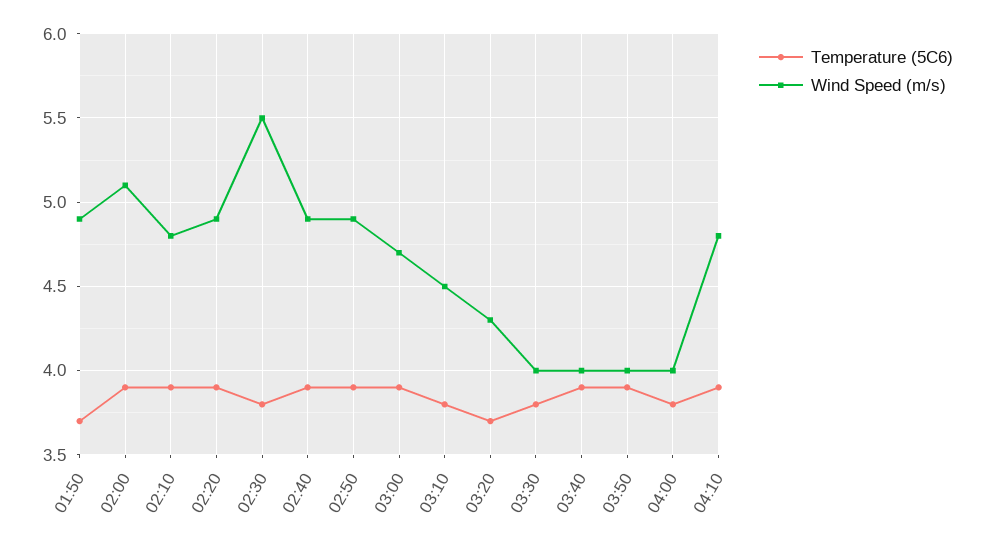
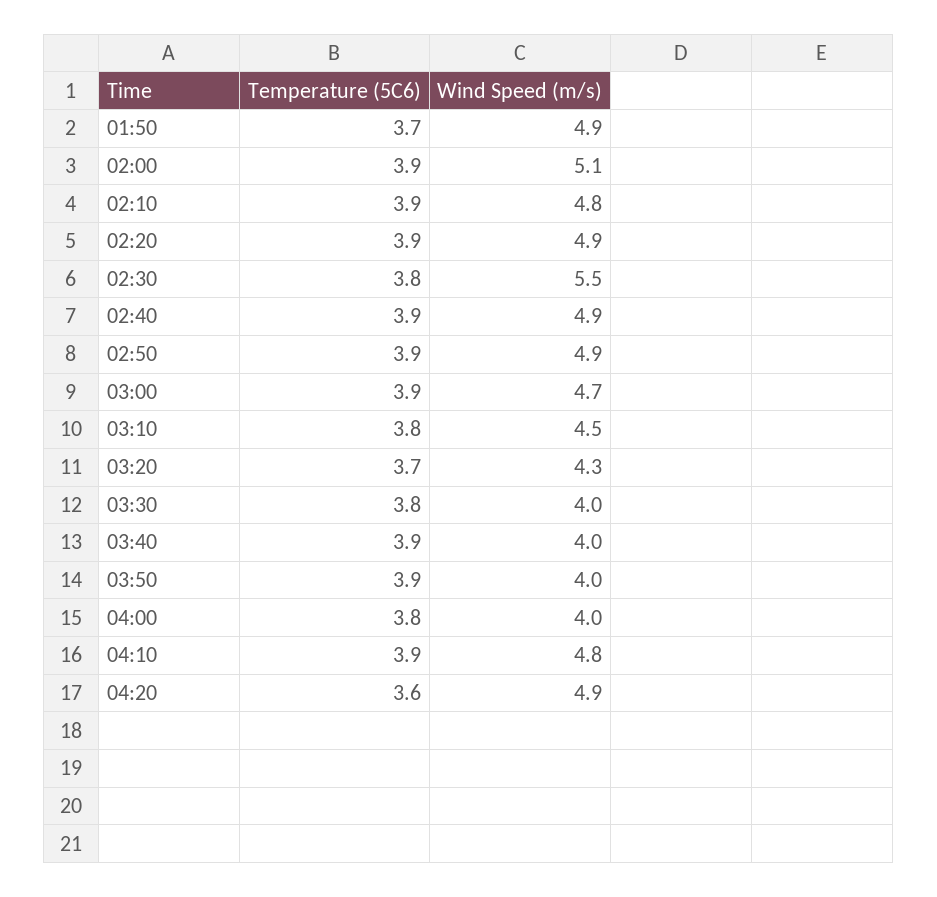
Temperature (5C6), 04:20: none -> 3.6
Wind Speed (m/s), 04:20: none -> 4.9

